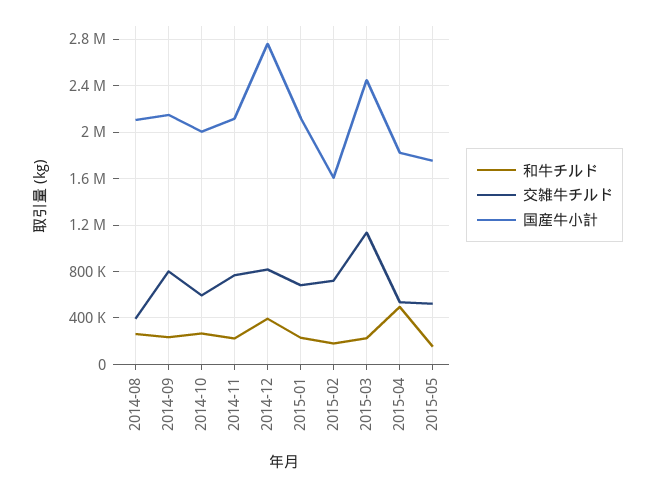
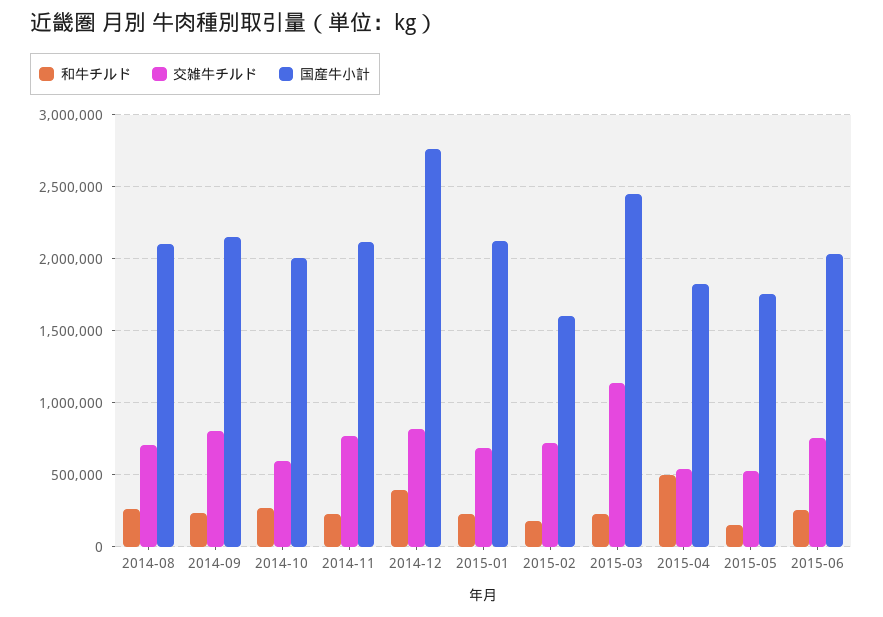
交雑牛チルド, 2014-08: 400000 -> 700000
和牛チルド, 2015-06: none -> 250000
交雑牛チルド, 2015-06: none -> 750000
国産牛小計, 2015-06: none -> 2050000

